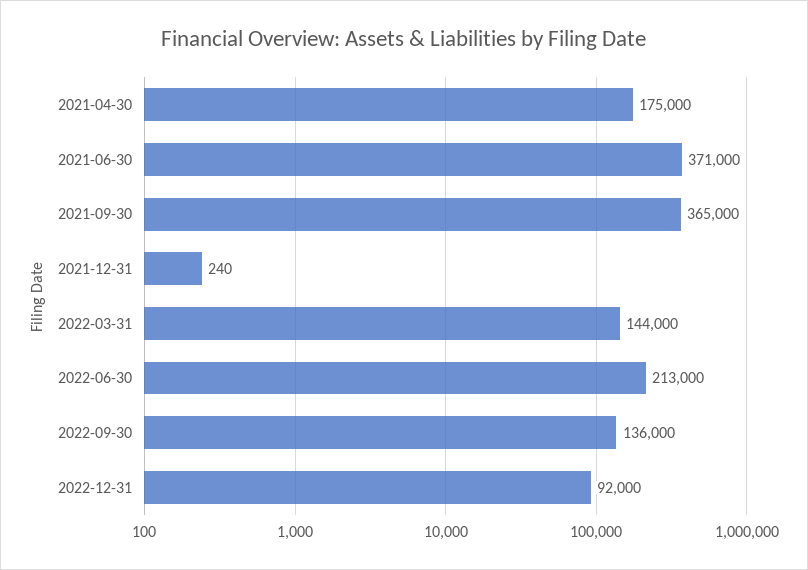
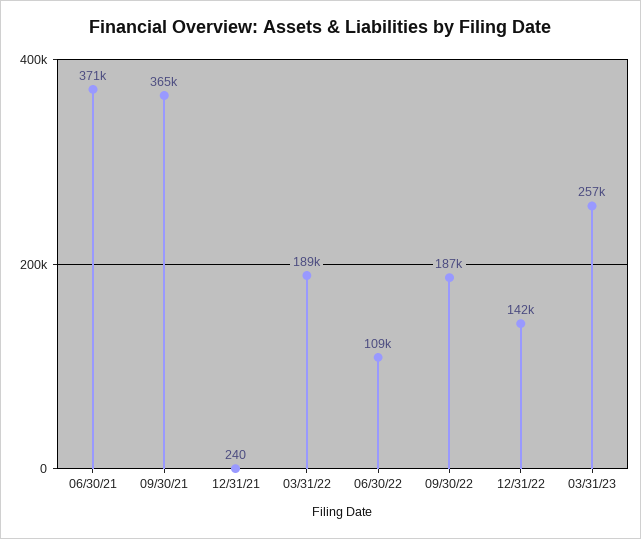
2021-04-30: 175000 -> none
2022-03-31: 144000 -> 189000
2022-06-30: 213000 -> 109000
2022-09-30: 136000 -> 187000
2022-12-31: 92000 -> 142000
03/31/23: none -> 257000

